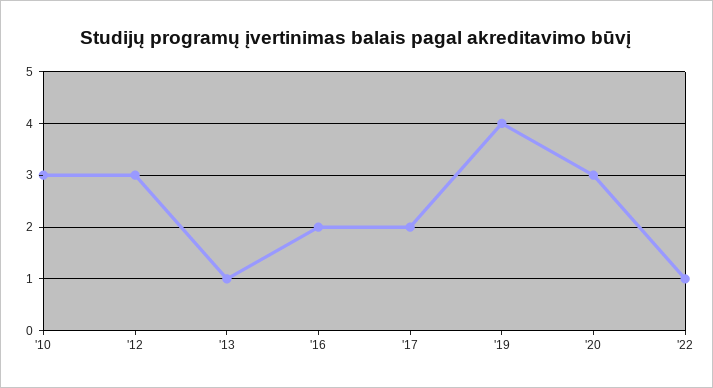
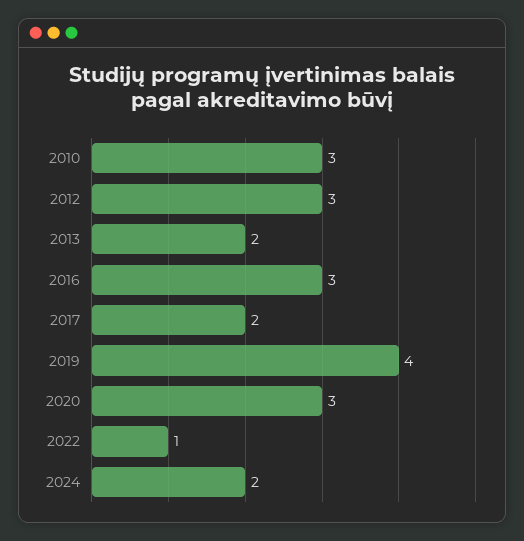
'13: 1 -> 2
'16: 2 -> 3
2024: none -> 2

